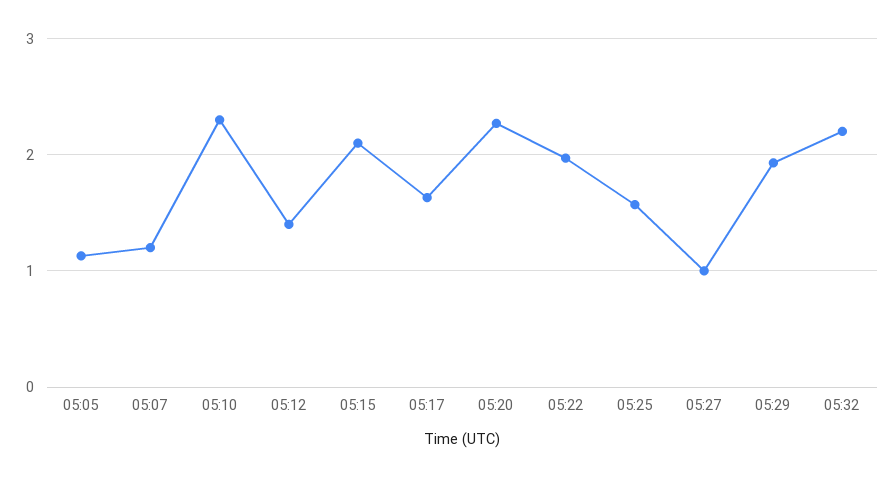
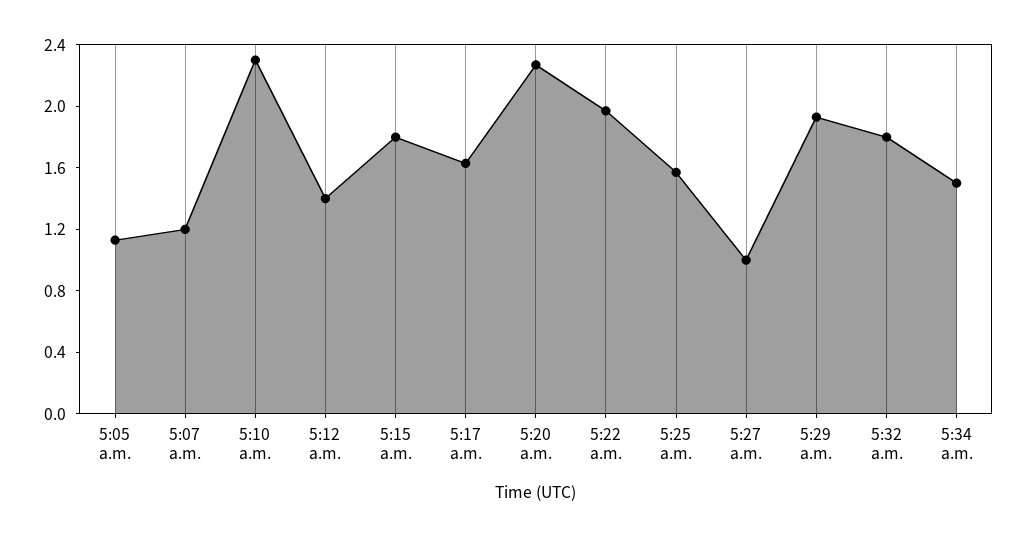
05:15: 2.1 -> 1.8
05:32: 2.2 -> 1.8
5:34 a.m.: none -> 1.5

